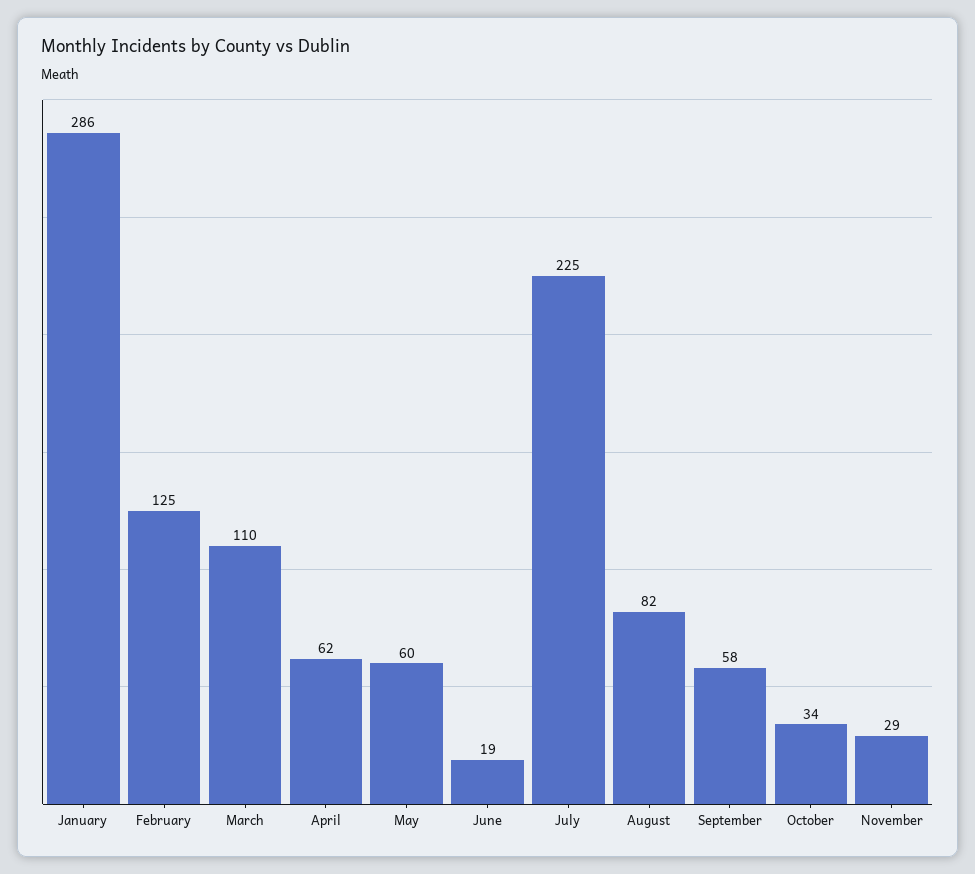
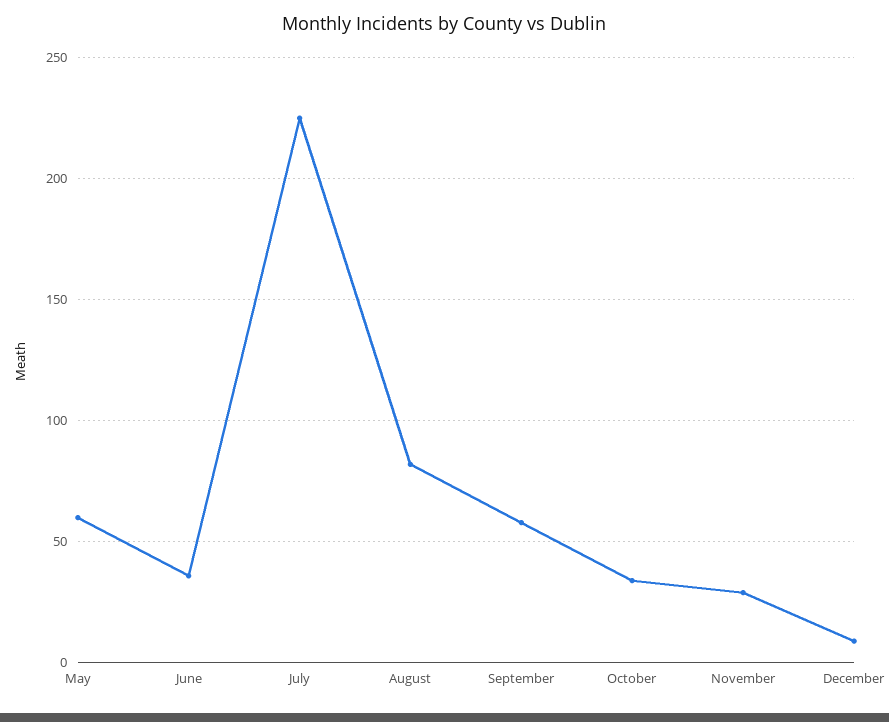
January: 286 -> none
February: 125 -> none
March: 110 -> none
April: 62 -> none
June: 19 -> 35
December: none -> 10

